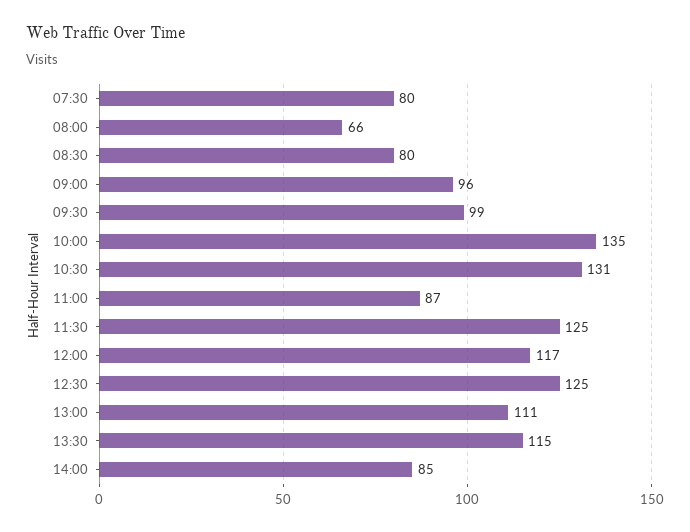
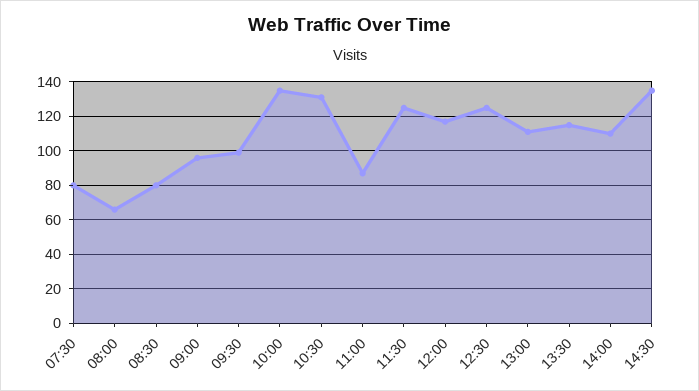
14:00: 85 -> 110
14:30: none -> 135

